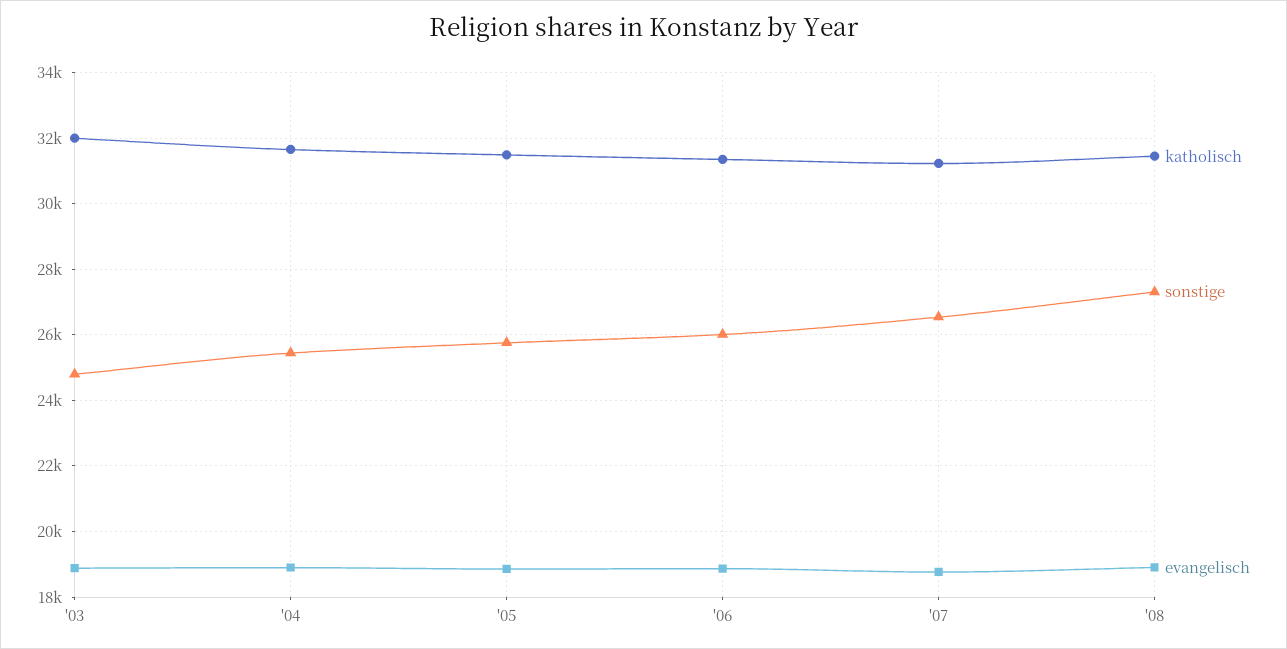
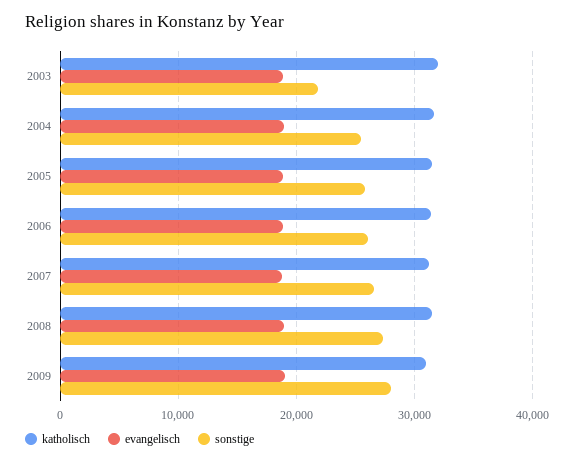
sonstige, '03: 24800 -> 22000
katholisch, 2009: none -> 31000
evangelisch, 2009: none -> 19000
sonstige, 2009: none -> 28000

